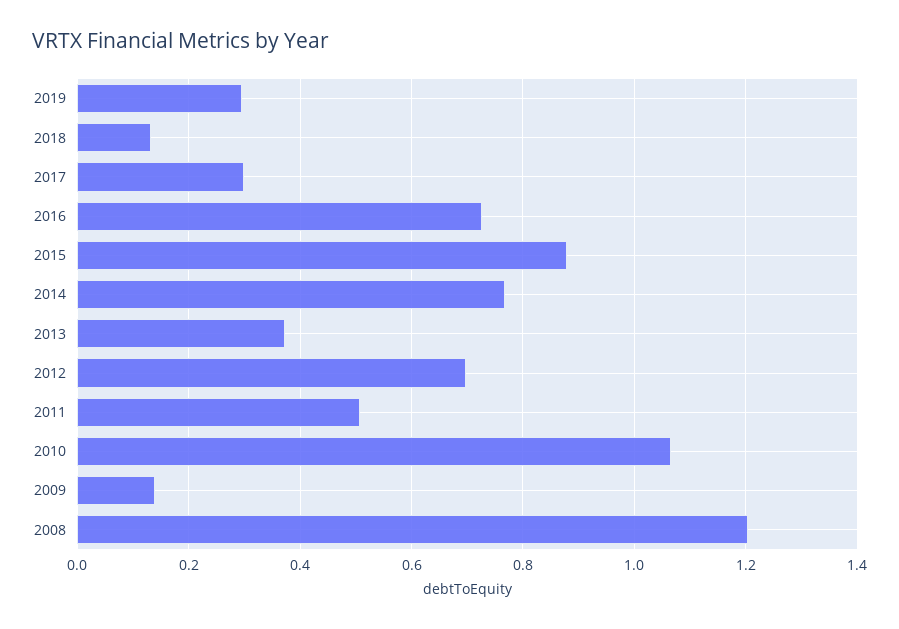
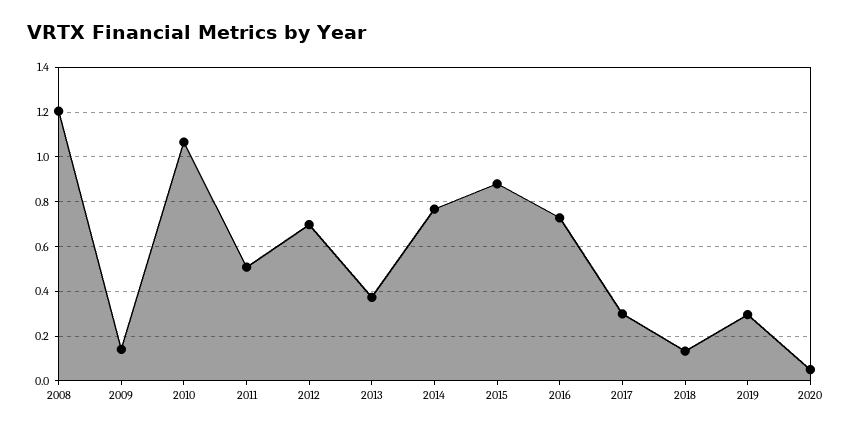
2020: none -> 0.05

